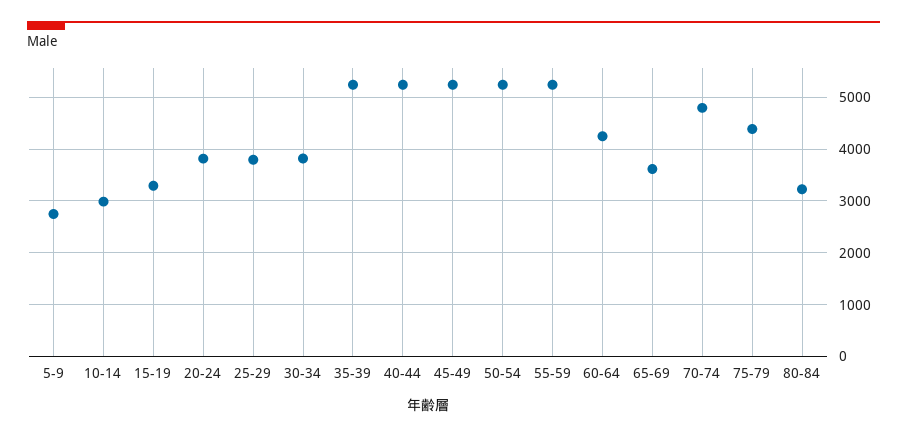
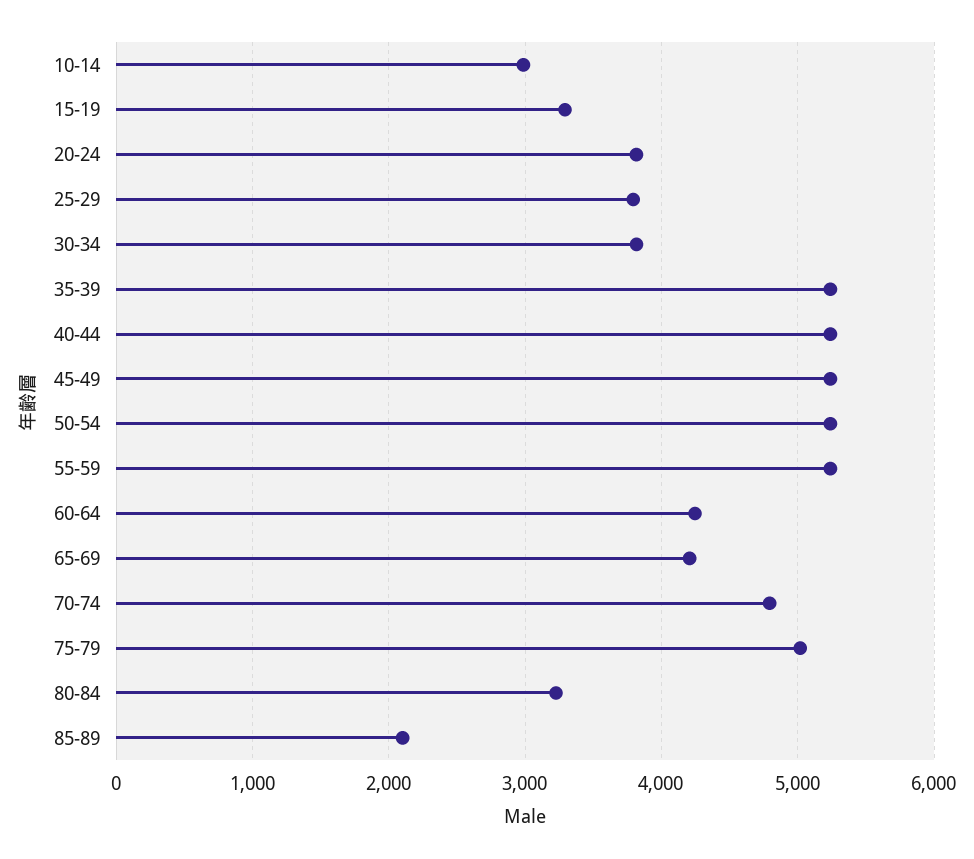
5-9: 2800 -> none
65-69: 3600 -> 4200
75-79: 4400 -> 5000
85-89: none -> 2100

